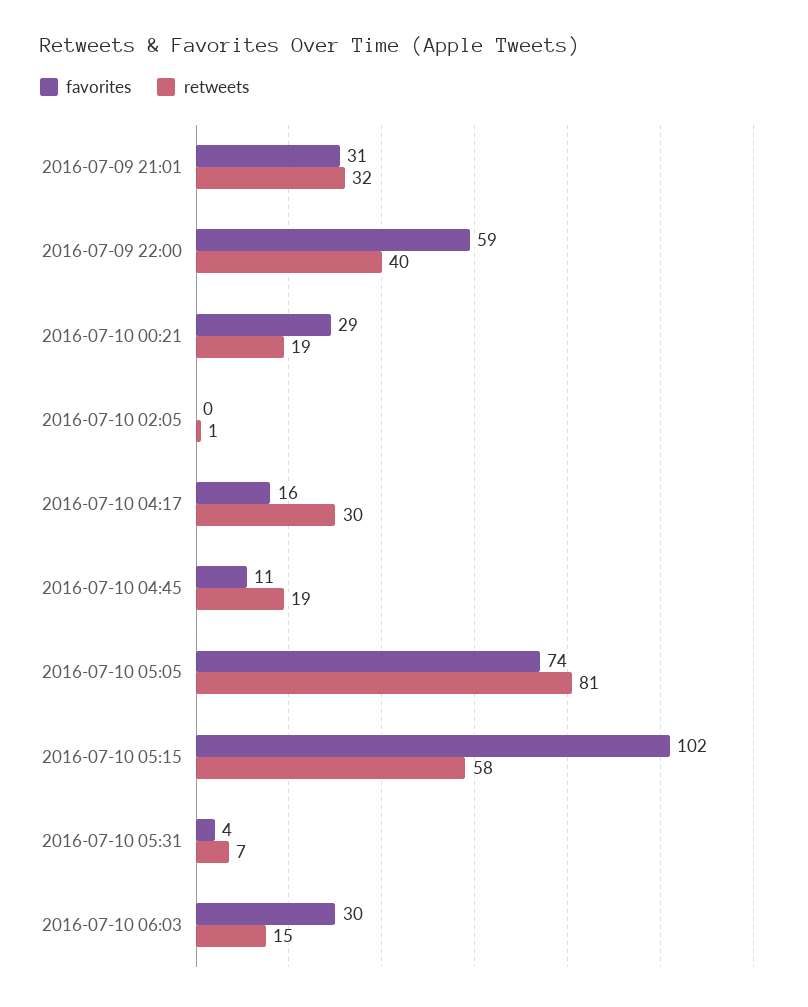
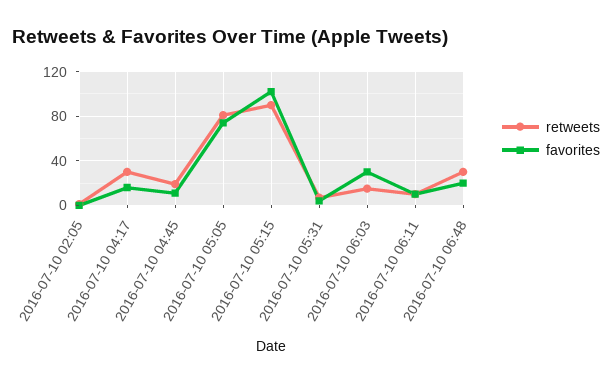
favorites, 2016-07-09 21:01: 31 -> none
retweets, 2016-07-09 21:01: 32 -> none
favorites, 2016-07-09 22:00: 59 -> none
retweets, 2016-07-09 22:00: 40 -> none
favorites, 2016-07-10 00:21: 29 -> none
retweets, 2016-07-10 00:21: 19 -> none
retweets, 2016-07-10 05:15: 58 -> 90
retweets, 2016-07-10 06:11: none -> 10
favorites, 2016-07-10 06:11: none -> 10
retweets, 2016-07-10 06:48: none -> 30
favorites, 2016-07-10 06:48: none -> 20

